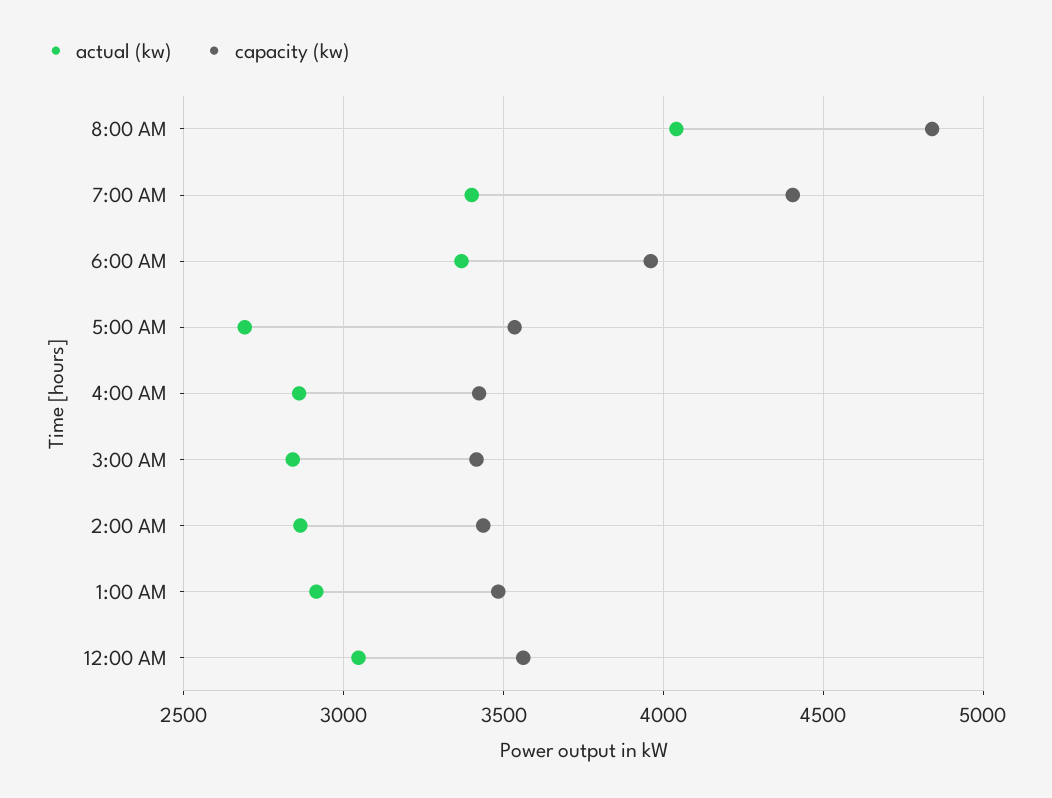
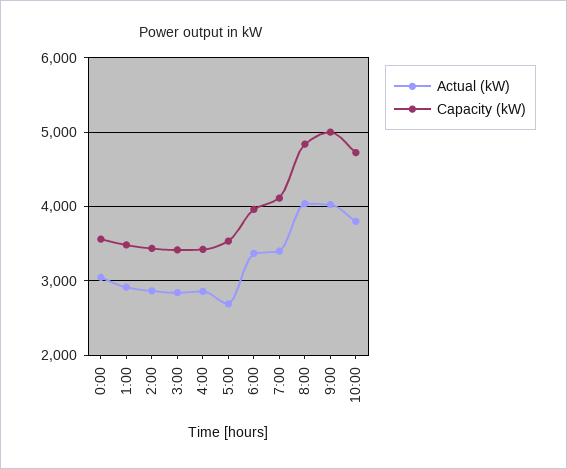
capacity (kw), 7:00 AM: 4400 -> 4100
actual (kw), 9:00: none -> 4000
capacity (kw), 9:00: none -> 5000
actual (kw), 10:00: none -> 3800
capacity (kw), 10:00: none -> 4700

